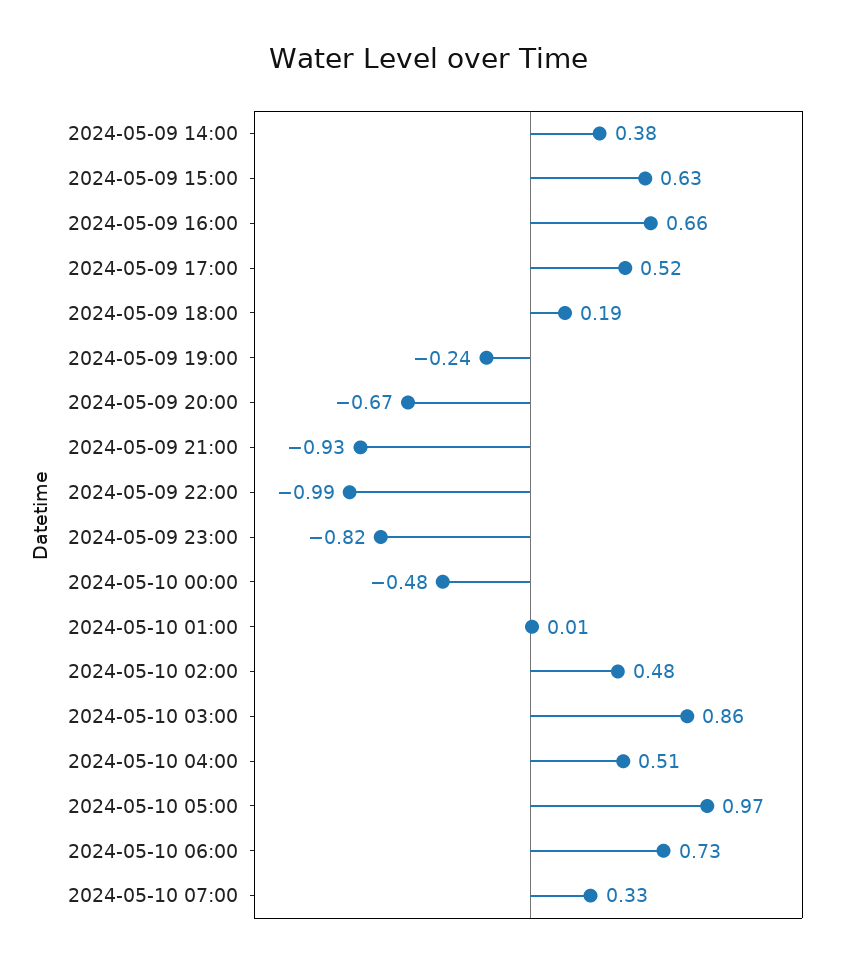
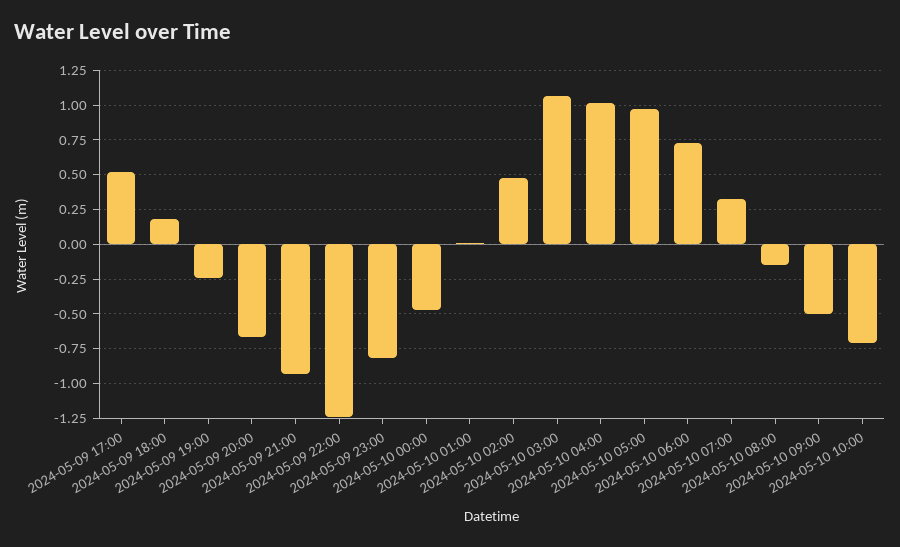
2024-05-09 14:00: 0.38 -> none
2024-05-09 15:00: 0.63 -> none
2024-05-09 16:00: 0.66 -> none
2024-05-09 22:00: -0.99 -> -1.25
2024-05-10 03:00: 0.86 -> 1.05
2024-05-10 04:00: 0.51 -> 1
2024-05-10 08:00: none -> -0.15
2024-05-10 09:00: none -> -0.5
2024-05-10 10:00: none -> -0.7

